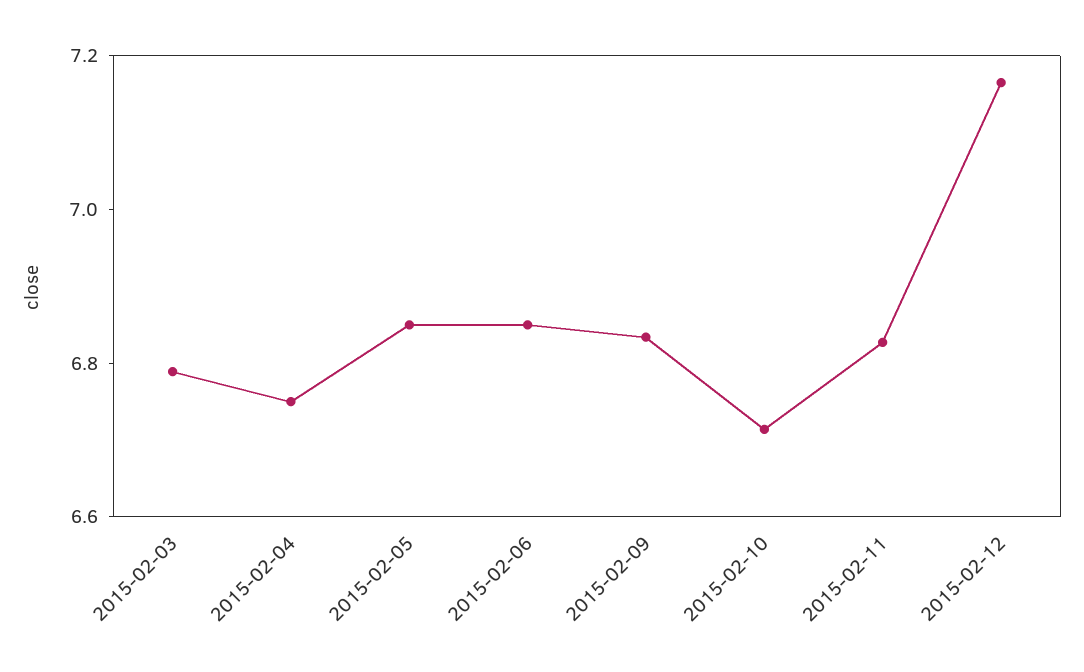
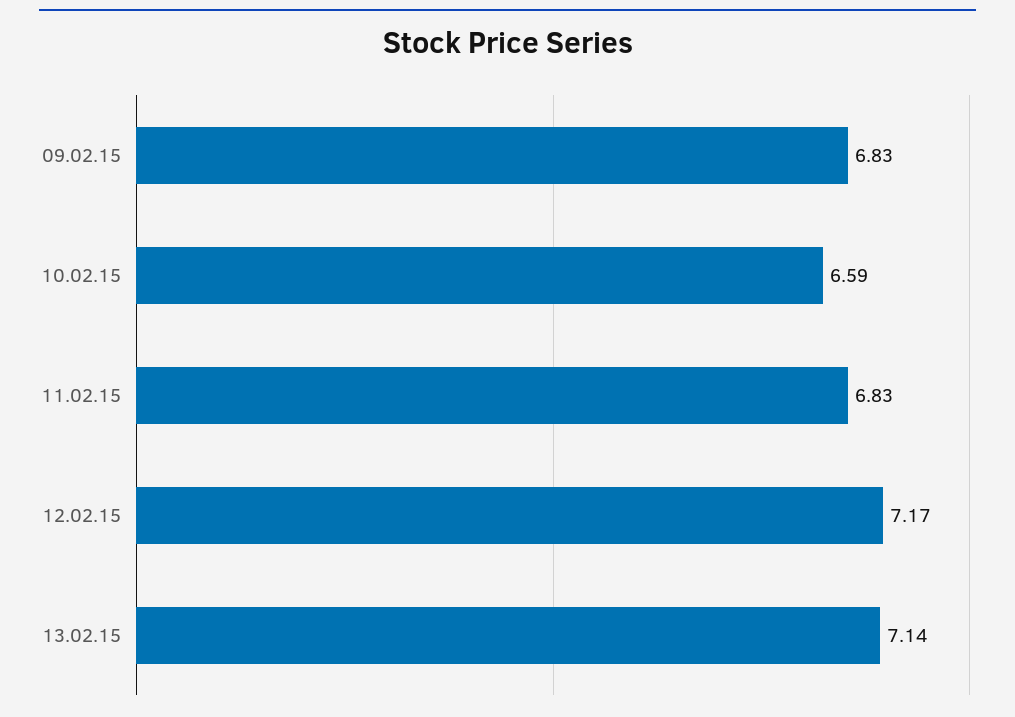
2015-02-03: 6.8 -> none
2015-02-04: 6.75 -> none
2015-02-05: 6.85 -> none
2015-02-06: 6.85 -> none
2015-02-10: 6.7 -> 6.59
13.02.15: none -> 7.14

